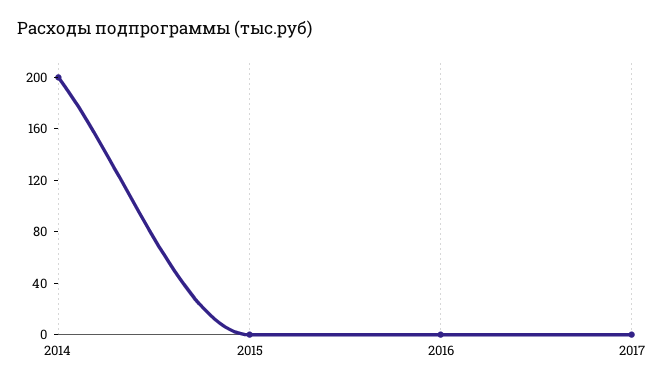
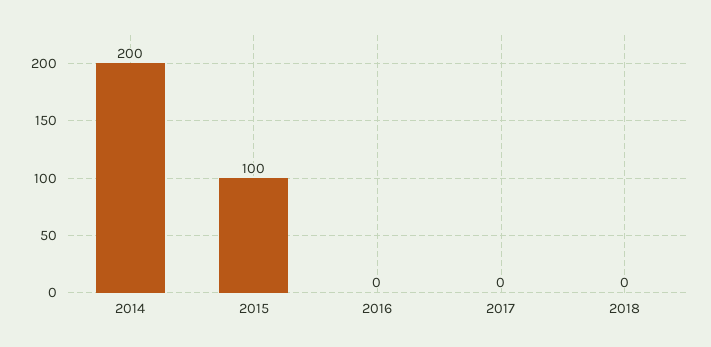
2015: 0 -> 100
2018: none -> 0

